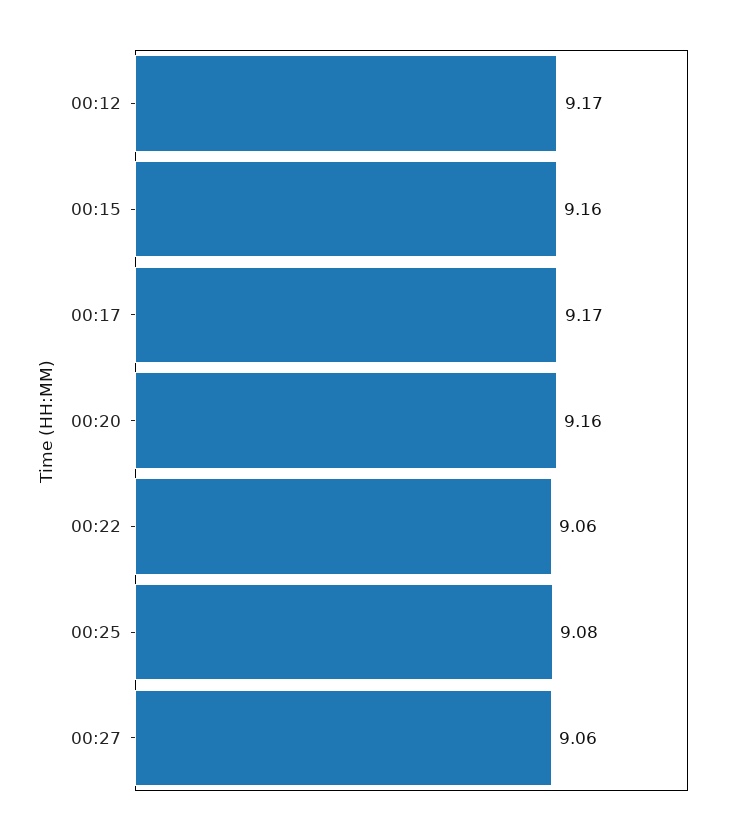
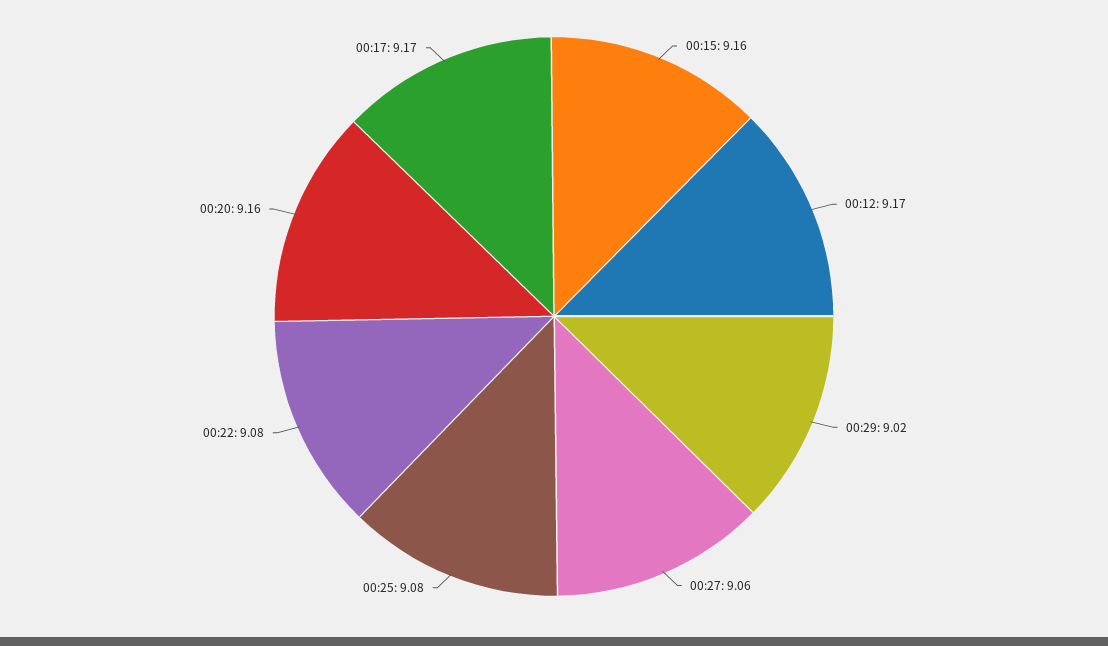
00:22: 9.06 -> 9.08
00:29: none -> 9.02

